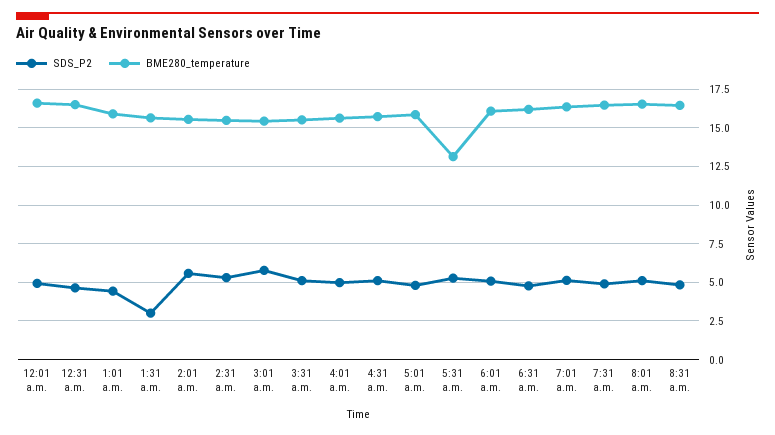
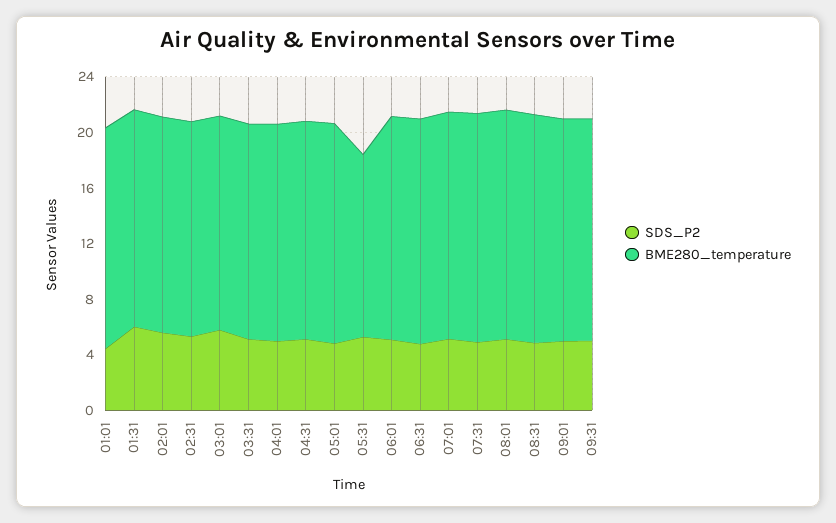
SDS_P2, 12:01 a.m.: 5 -> none
BME280_temperature, 12:01 a.m.: 16.5 -> none
SDS_P2, 12:31 a.m.: 4.5 -> none
BME280_temperature, 12:31 a.m.: 16.5 -> none
SDS_P2, 1:31 a.m.: 3 -> 6
SDS_P2, 09:01: none -> 5
BME280_temperature, 09:01: none -> 16
SDS_P2, 09:31: none -> 5
BME280_temperature, 09:31: none -> 16

